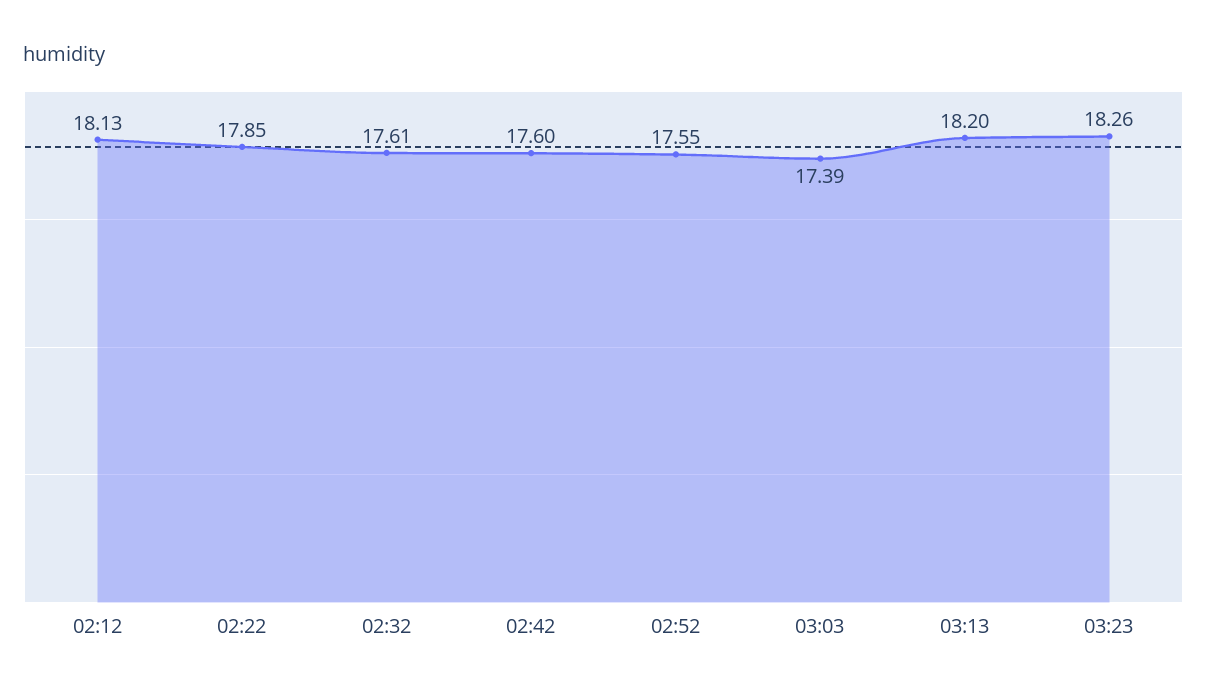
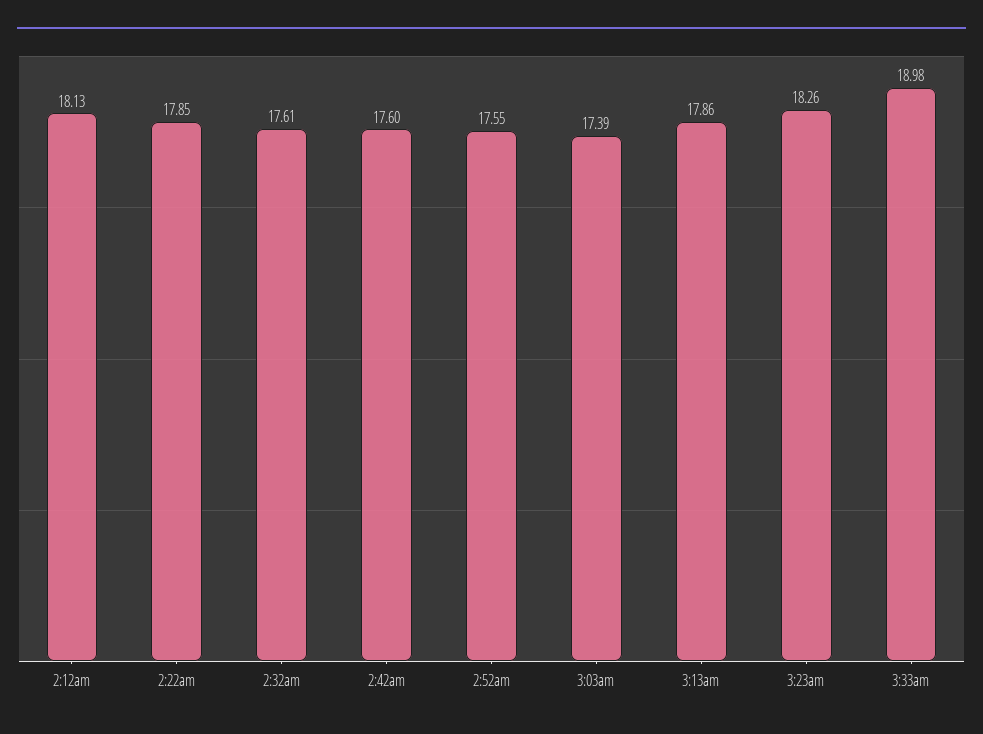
03:13: 18.2 -> 17.86
3:33am: none -> 18.98

